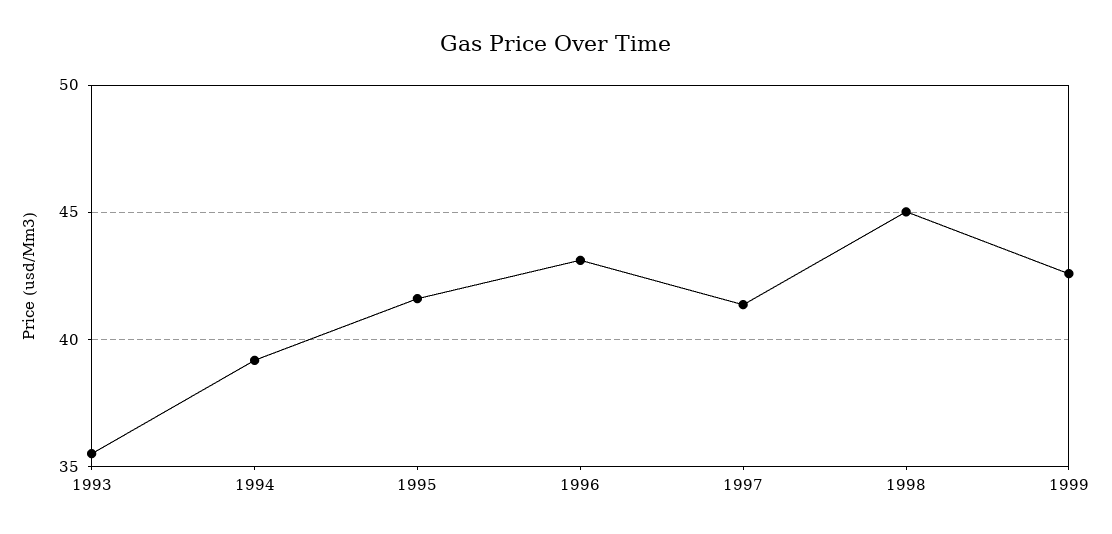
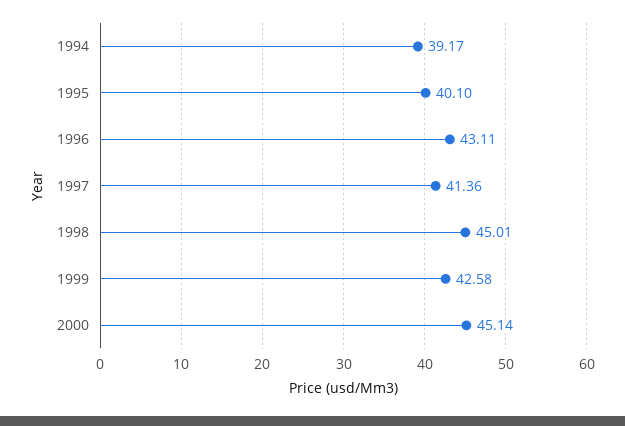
1993: 35.5 -> none
1995: 41.5 -> 40.1
2000: none -> 45.14

